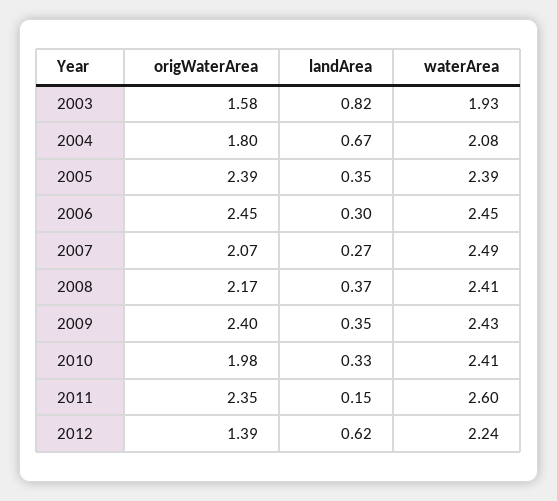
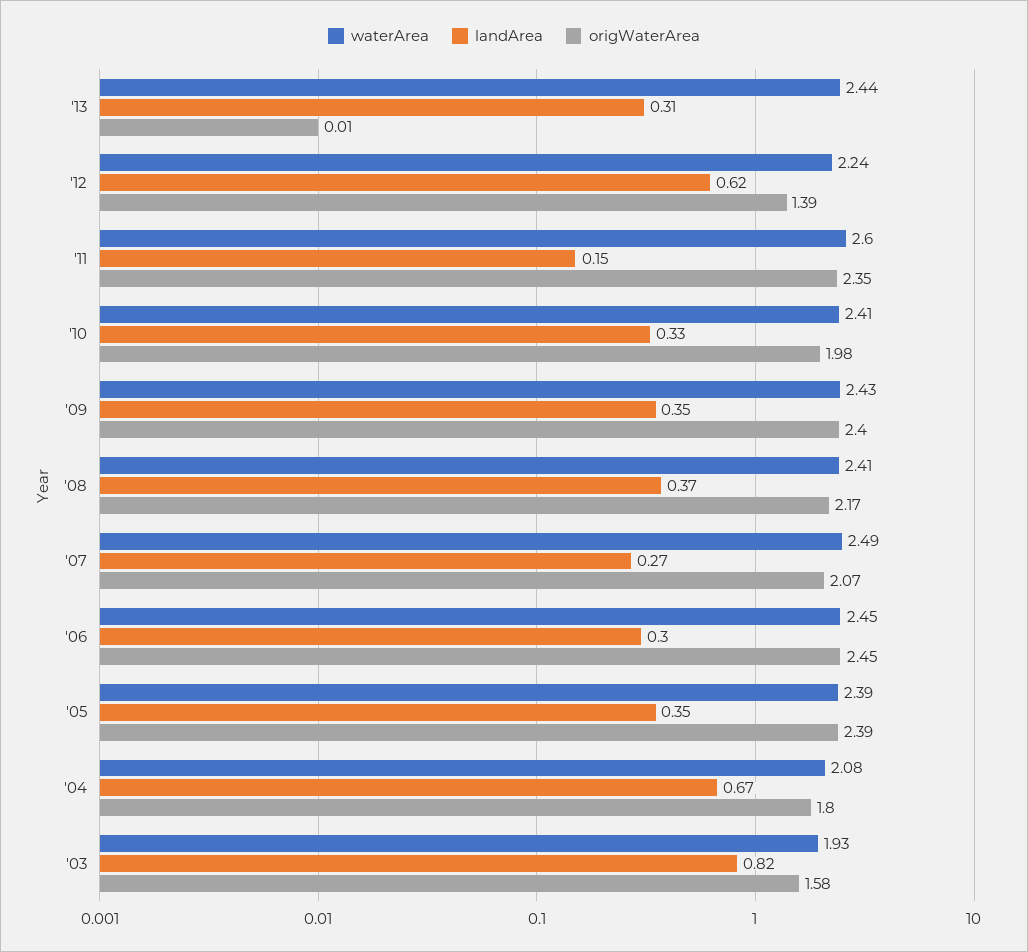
waterArea, '13: none -> 2.44
landArea, '13: none -> 0.31
origWaterArea, '13: none -> 0.01

